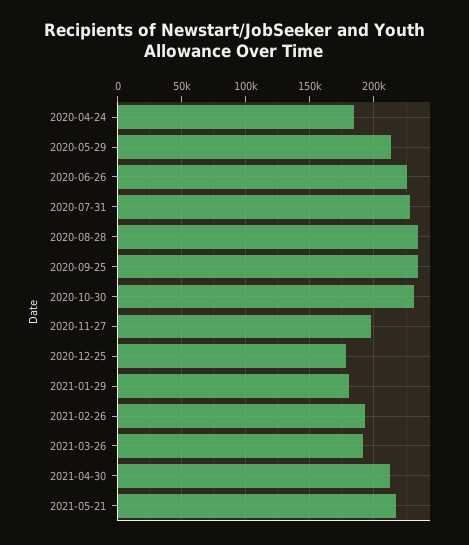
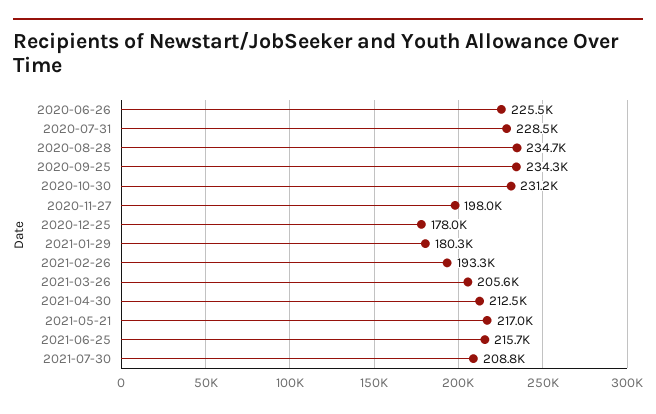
2020-04-24: 185000 -> none
2020-05-29: 215000 -> none
2021-03-26: 190000 -> 205600
2021-06-25: none -> 215700
2021-07-30: none -> 208800

